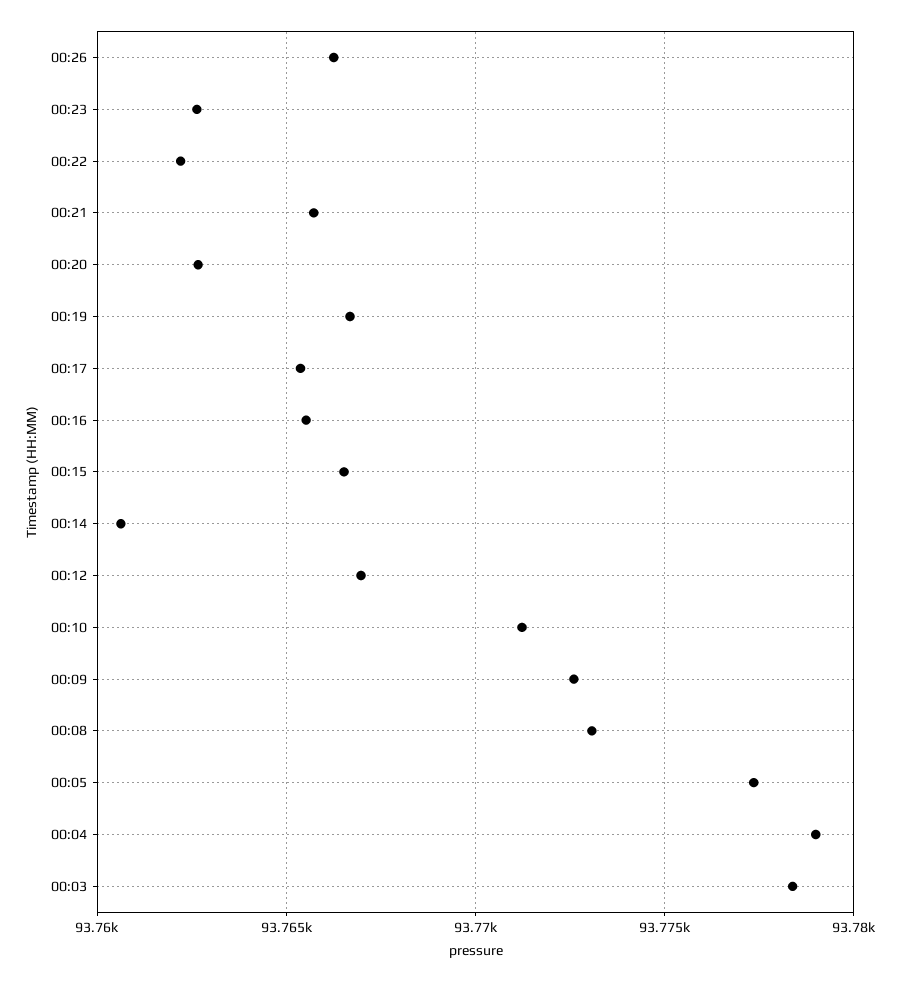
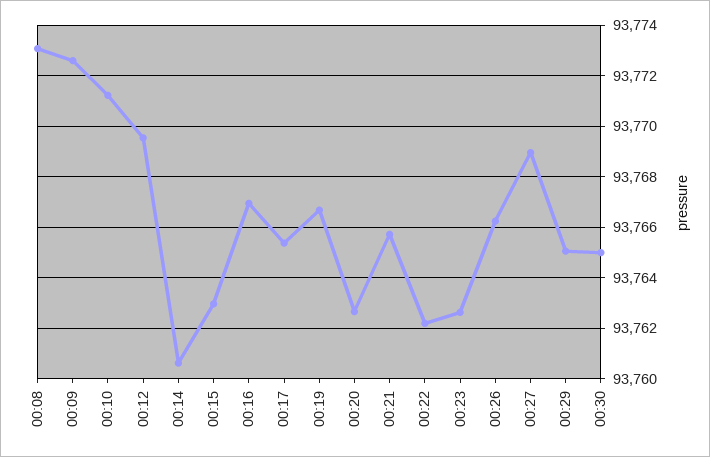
00:16: 93765.5 -> 93767
00:15: 93766.5 -> 93763
00:12: 93767 -> 93769.5
00:05: 93777.5 -> none
00:04: 93779 -> none
00:03: 93778.5 -> none
00:27: none -> 93769
00:29: none -> 93765
00:30: none -> 93765

